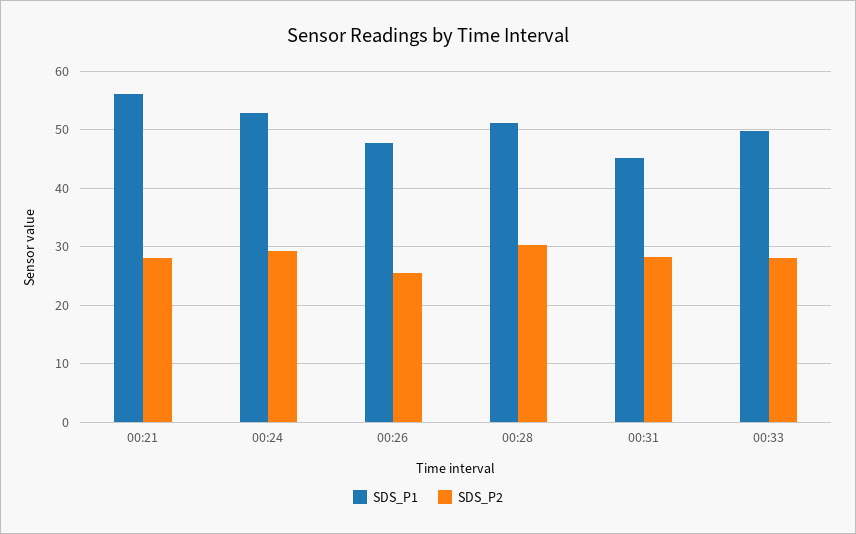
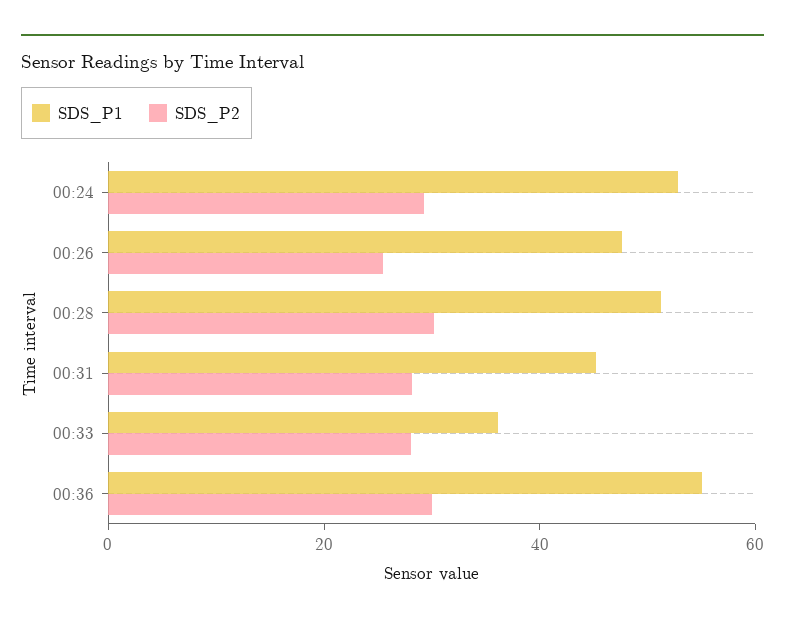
SDS_P1, 00:21: 56 -> none
SDS_P2, 00:21: 28 -> none
SDS_P1, 00:33: 50 -> 35
SDS_P1, 00:36: none -> 55
SDS_P2, 00:36: none -> 30

